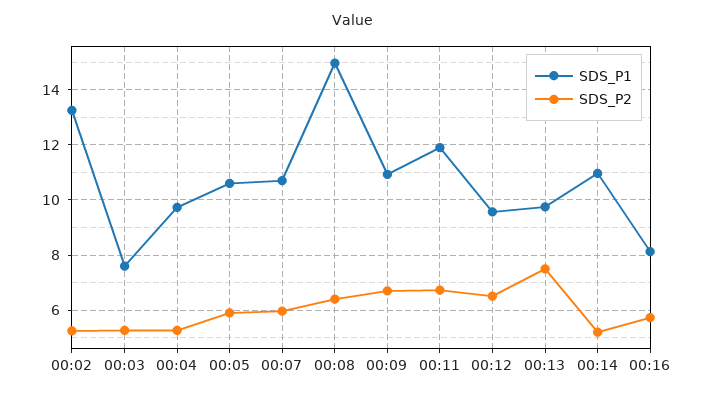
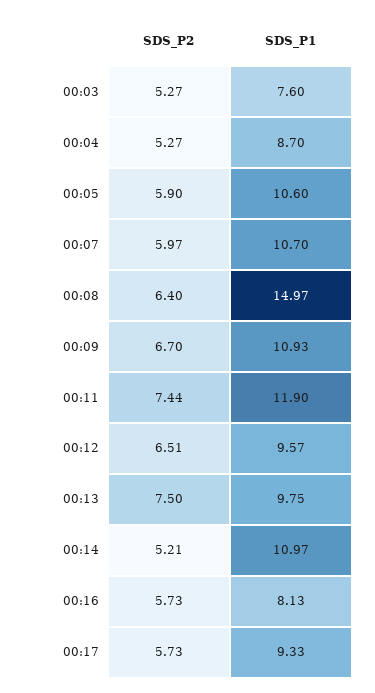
SDS_P1, 00:02: 13.25 -> none
SDS_P2, 00:02: 5.25 -> none
SDS_P1, 00:04: 9.75 -> 8.7
SDS_P2, 00:11: 6.75 -> 7.44
SDS_P2, 00:17: none -> 5.73
SDS_P1, 00:17: none -> 9.33

